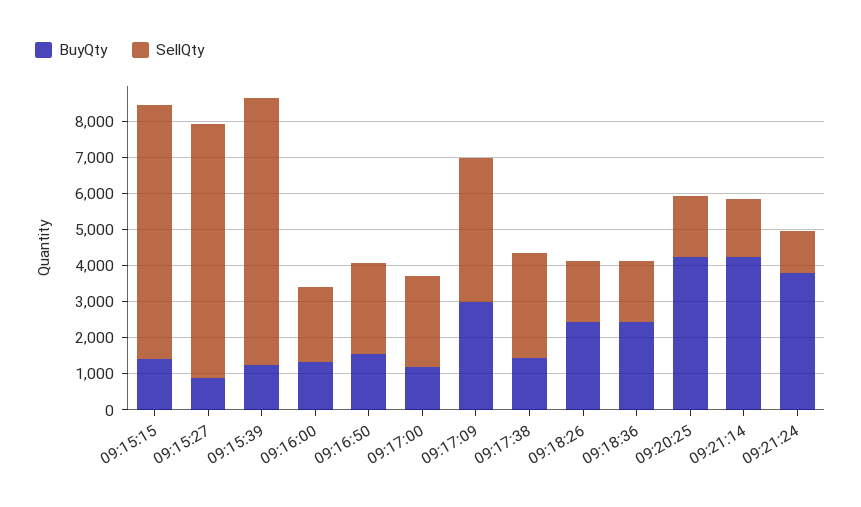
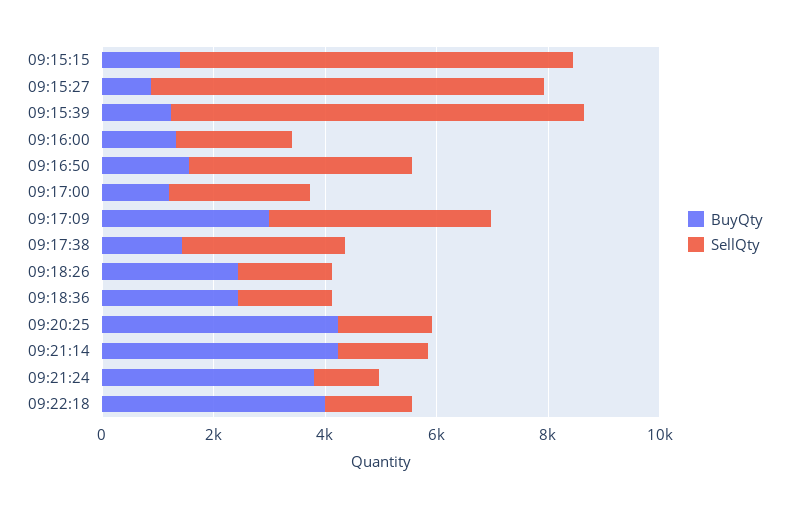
SellQty, 09:16:50: 2500 -> 4000
BuyQty, 09:22:18: none -> 4000
SellQty, 09:22:18: none -> 1500

